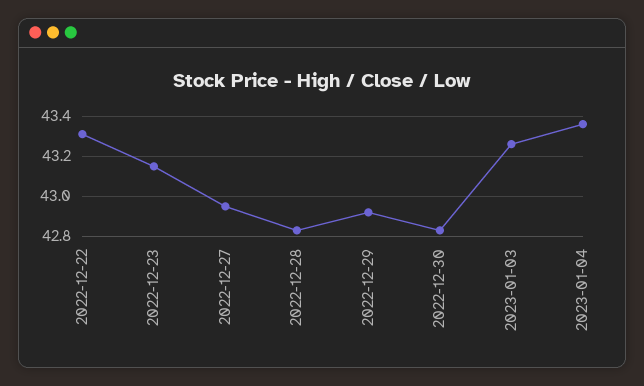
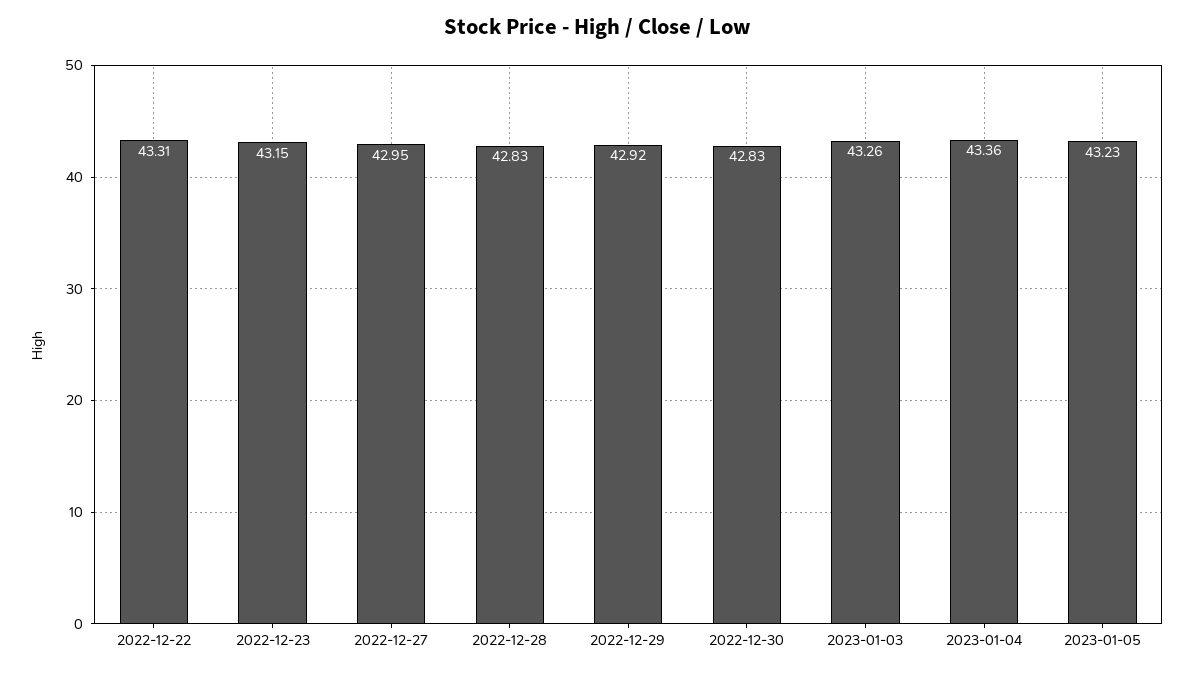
2023-01-05: none -> 43.23

